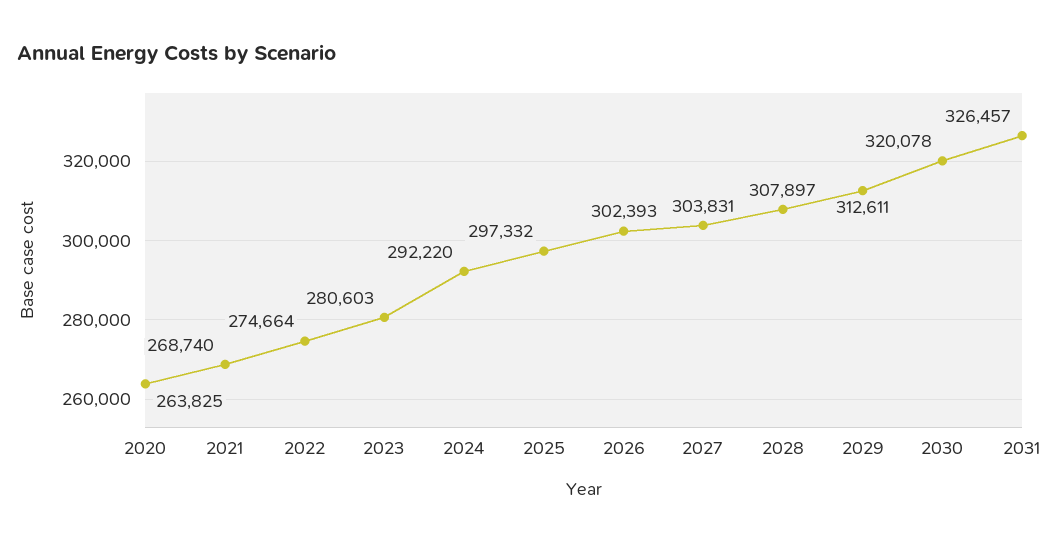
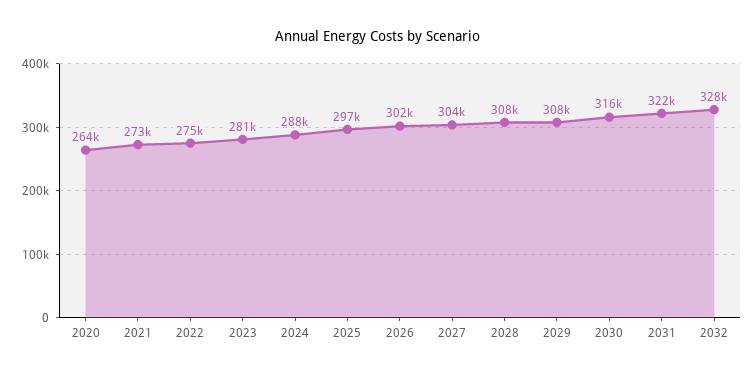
2021: 268740 -> 273000
2024: 292220 -> 288000
2029: 312611 -> 308000
2030: 320078 -> 316000
2031: 326457 -> 322000
2032: none -> 328000

